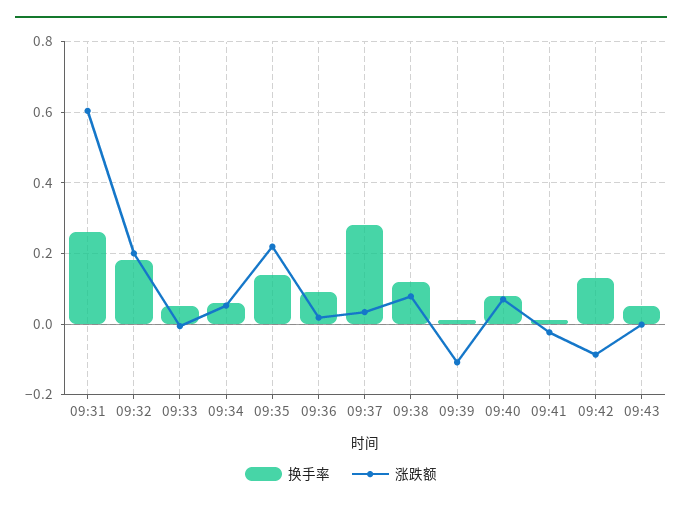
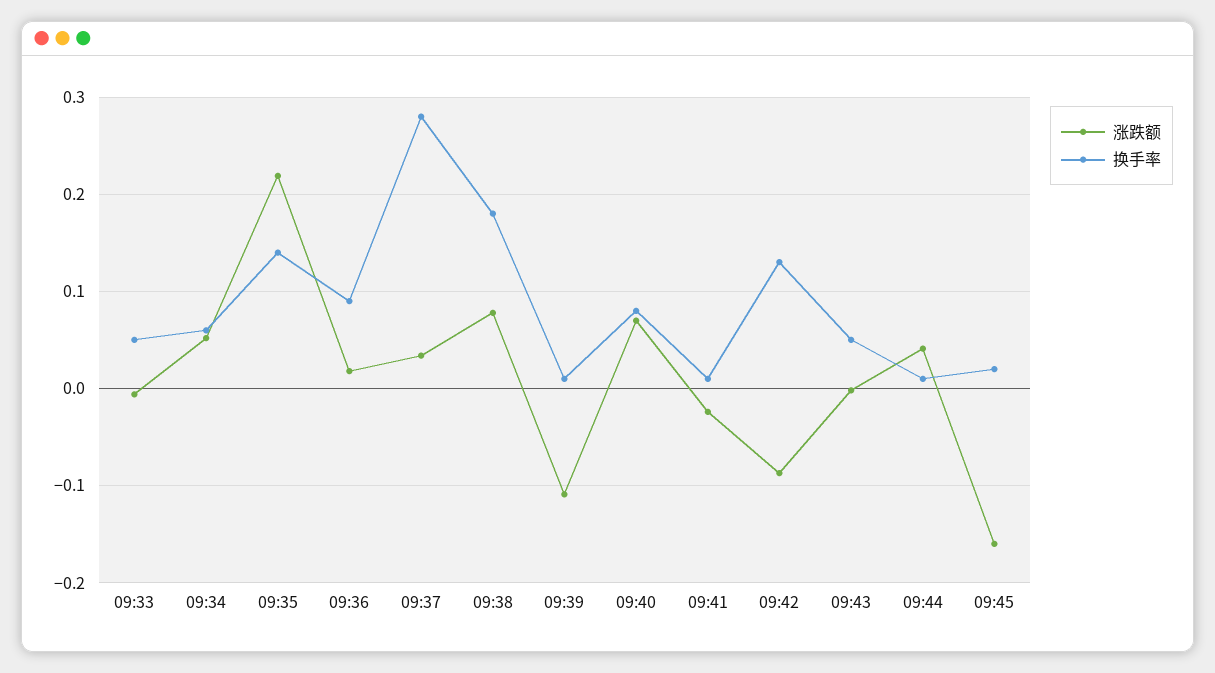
换手率, 09:31: 0.26 -> none
涨跌额, 09:31: 0.6 -> none
换手率, 09:32: 0.18 -> none
涨跌额, 09:32: 0.2 -> none
换手率, 09:38: 0.12 -> 0.18
涨跌额, 09:44: none -> 0.04
换手率, 09:44: none -> 0.01
涨跌额, 09:45: none -> -0.16
换手率, 09:45: none -> 0.02

